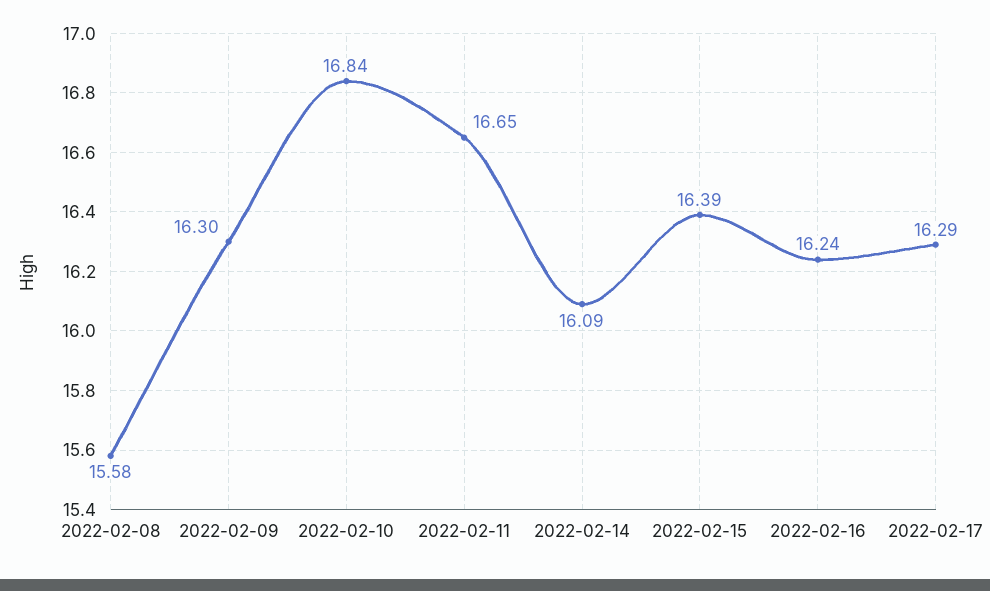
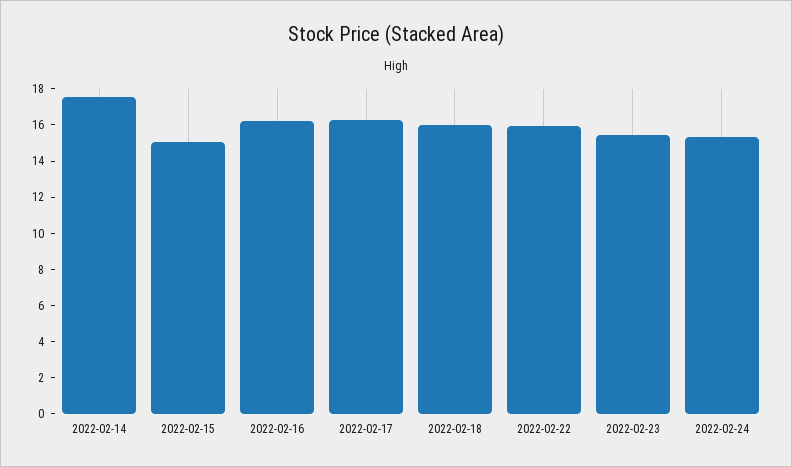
2022-02-08: 15.58 -> none
2022-02-09: 16.3 -> none
2022-02-10: 16.84 -> none
2022-02-11: 16.65 -> none
2022-02-14: 16.09 -> 17.5
2022-02-15: 16.39 -> 15
2022-02-18: none -> 16
2022-02-22: none -> 16
2022-02-23: none -> 15.5
2022-02-24: none -> 15.5

